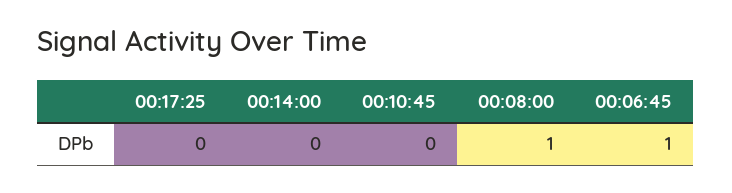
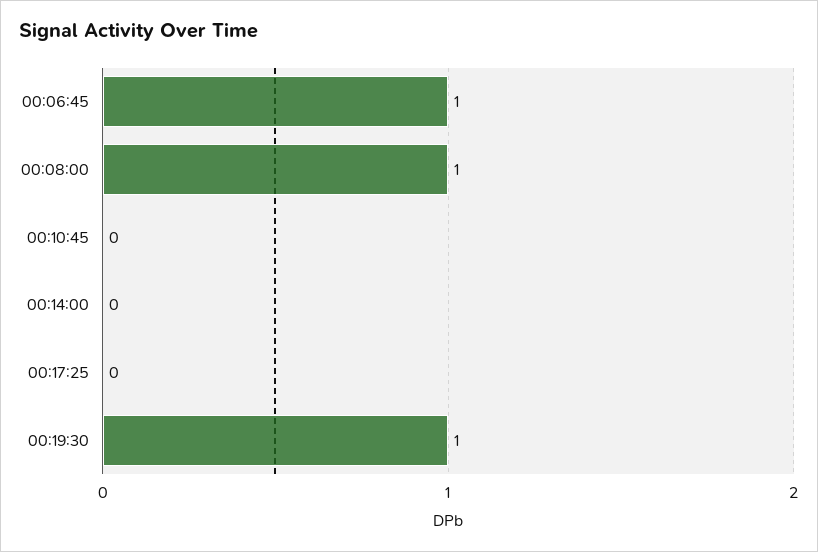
00:19:30: none -> 1

